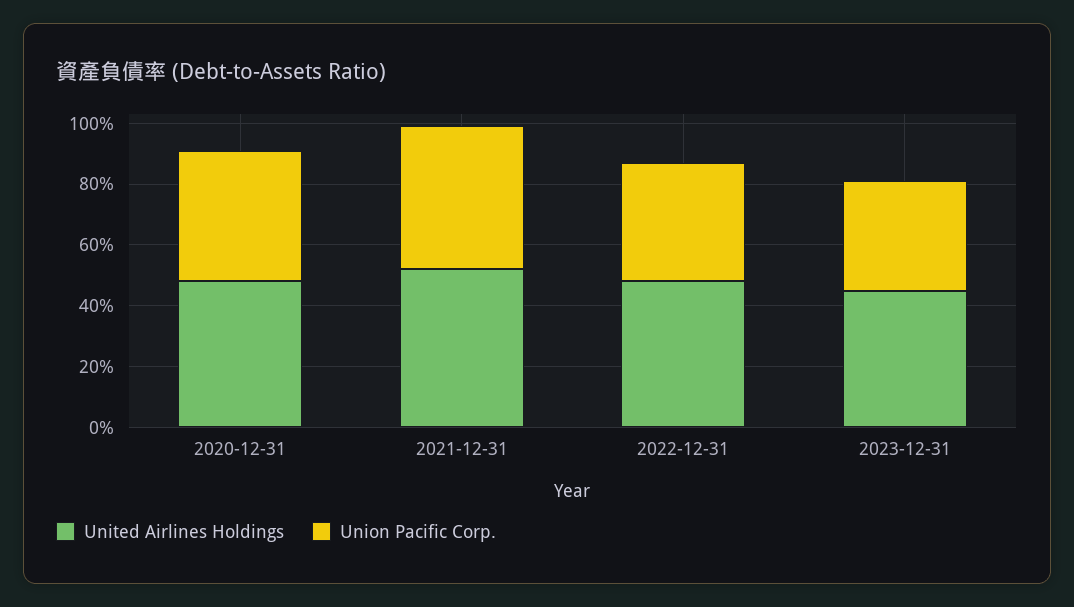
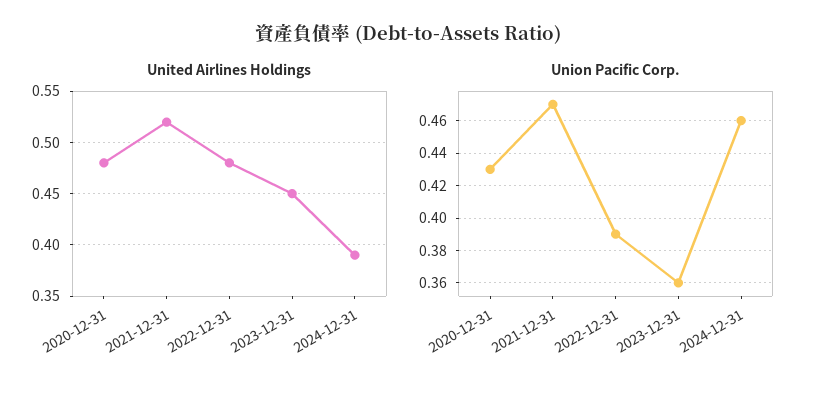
United Airlines Holdings, 2024-12-31: none -> 0.39
Union Pacific Corp., 2024-12-31: none -> 0.46

